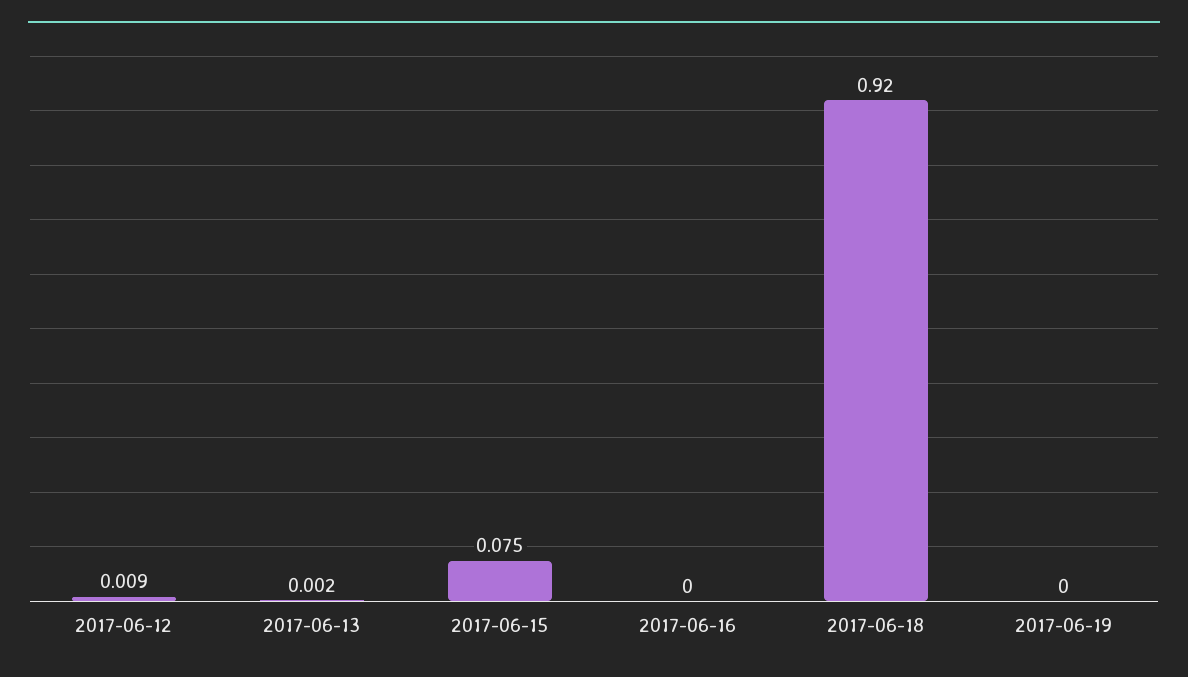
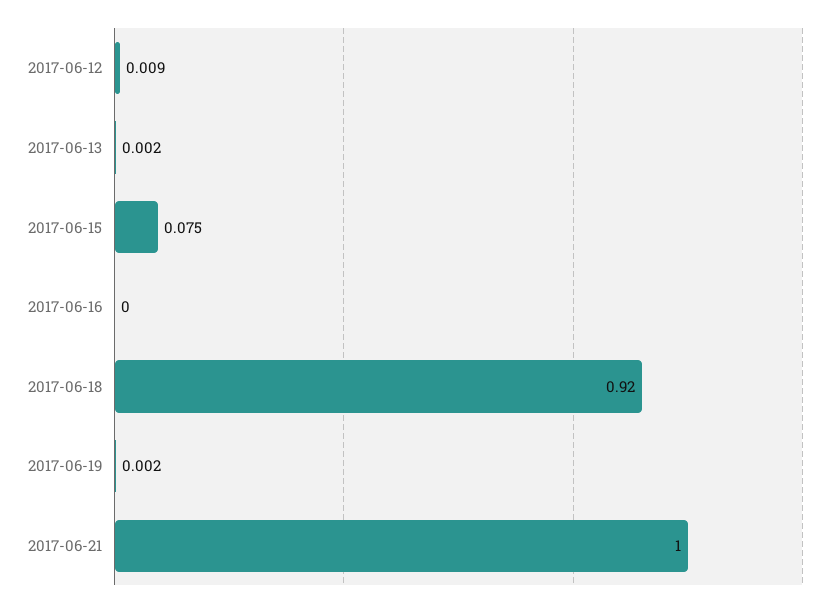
2017-06-19: 0 -> 0.002
2017-06-21: none -> 1

